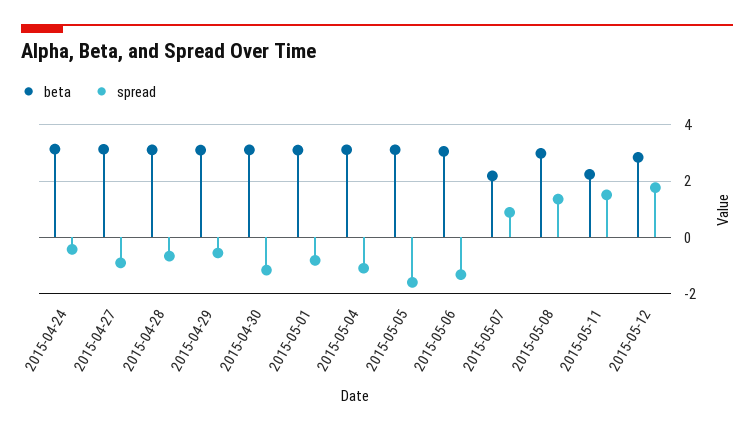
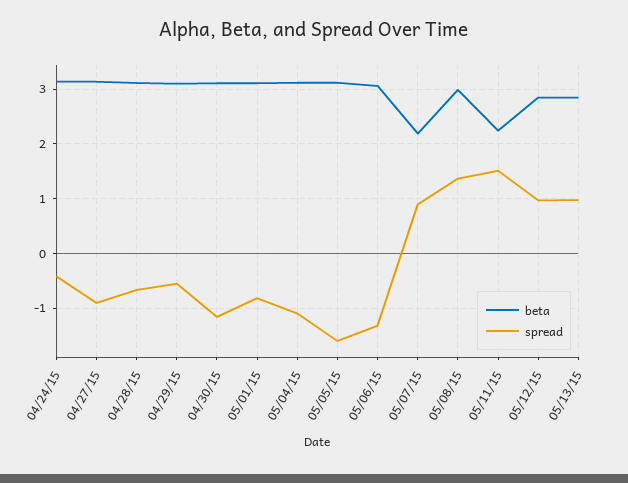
spread, 2015-05-12: 1.75 -> 1
beta, 05/13/15: none -> 2.8
spread, 05/13/15: none -> 1

